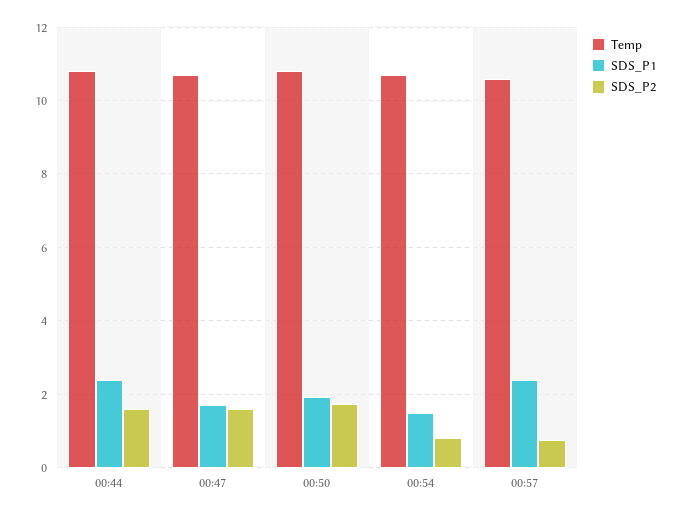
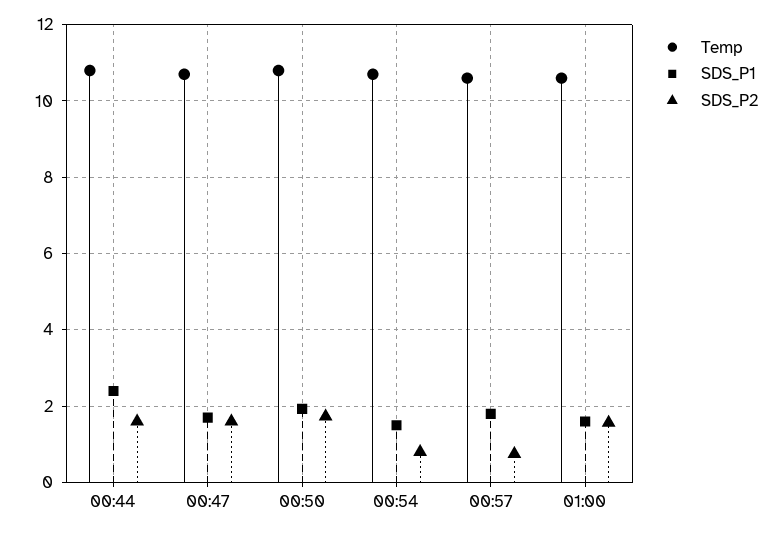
SDS_P1, 00:57: 2.4 -> 1.8
Temp, 01:00: none -> 10.6
SDS_P1, 01:00: none -> 1.6
SDS_P2, 01:00: none -> 1.6

